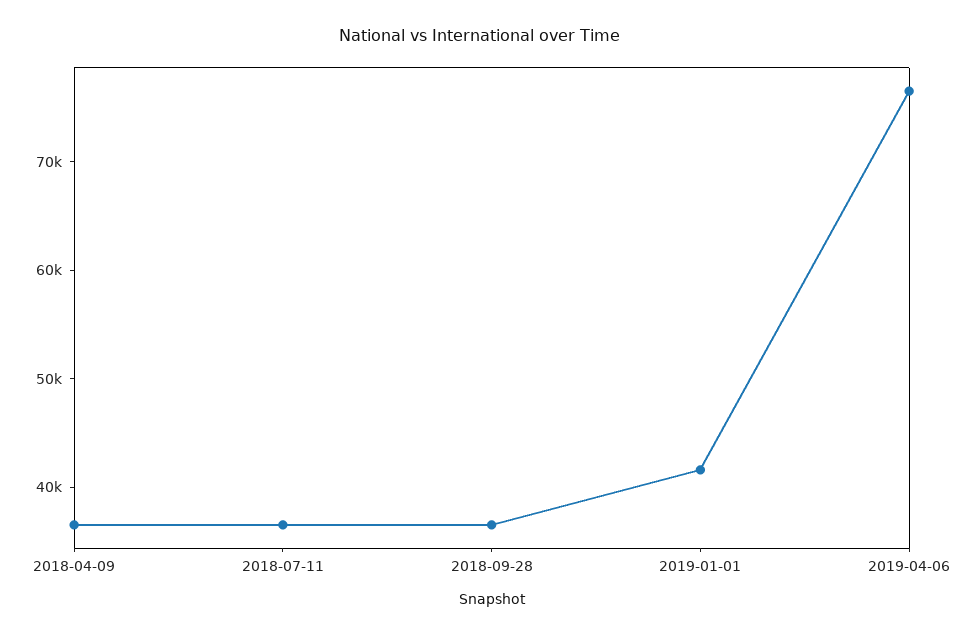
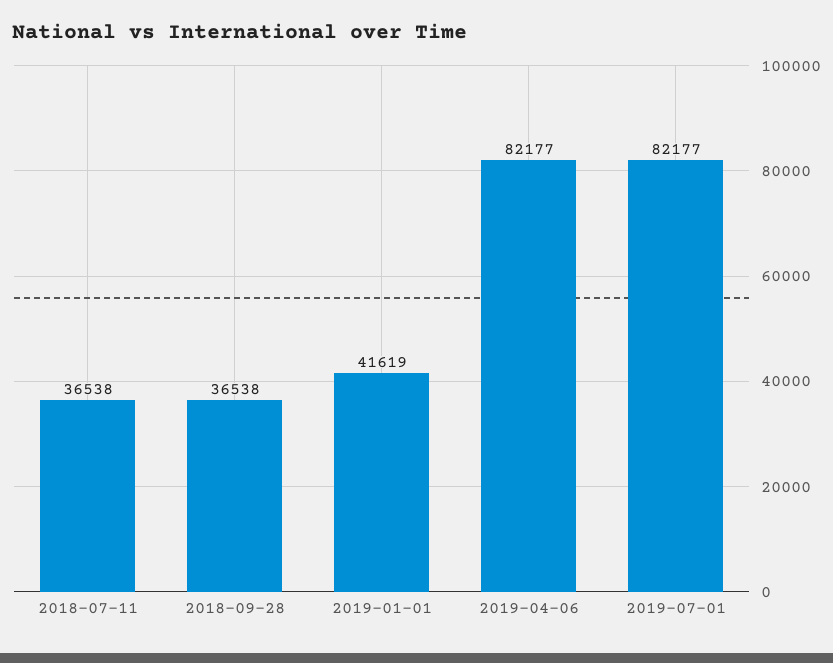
2018-04-09: 36000 -> none
2019-04-06: 76000 -> 82177
2019-07-01: none -> 82177

